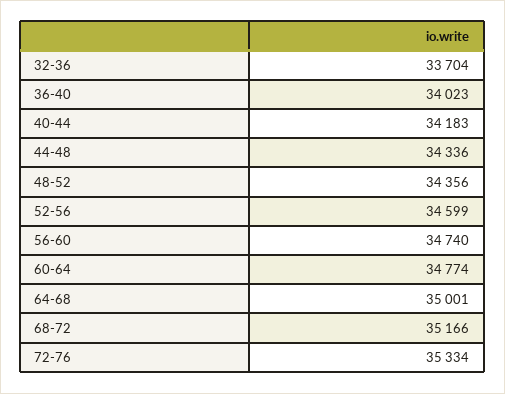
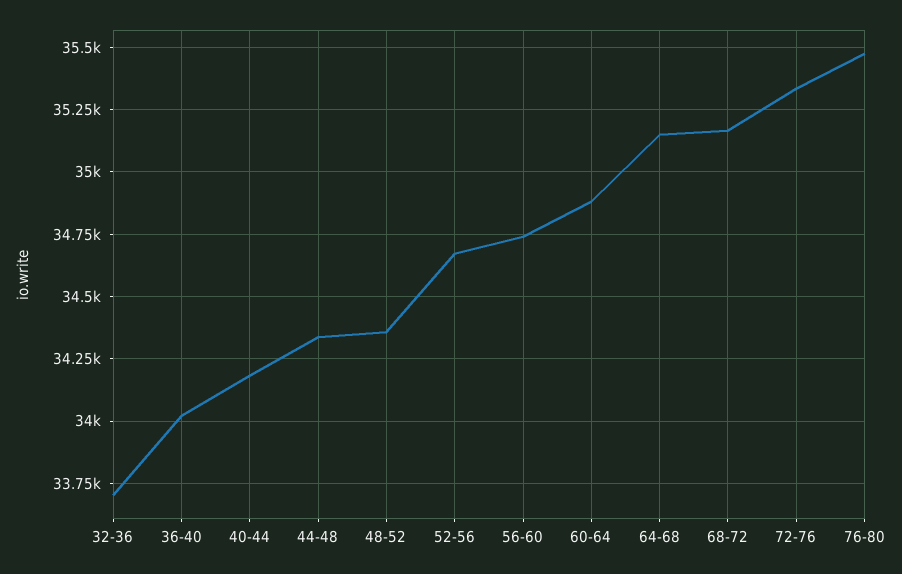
52-56: 34599 -> 34675
60-64: 34774 -> 34875
64-68: 35001 -> 35150
76-80: none -> 35475

